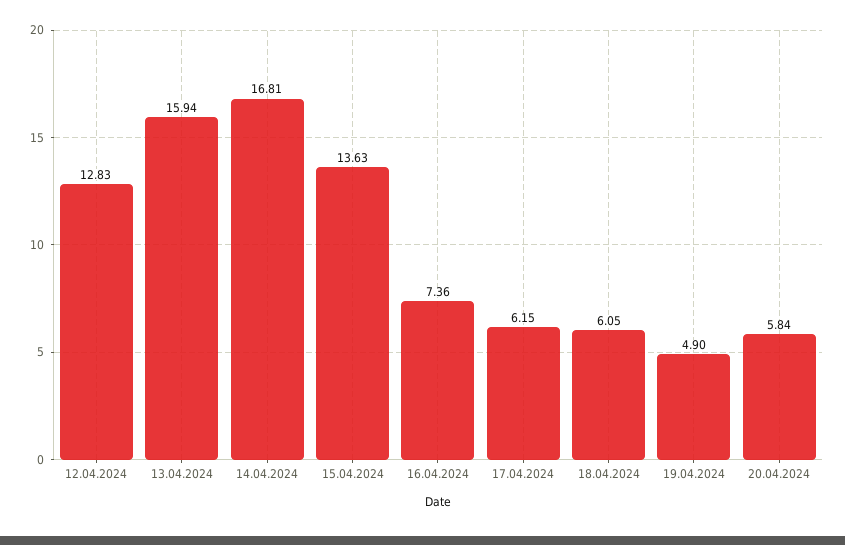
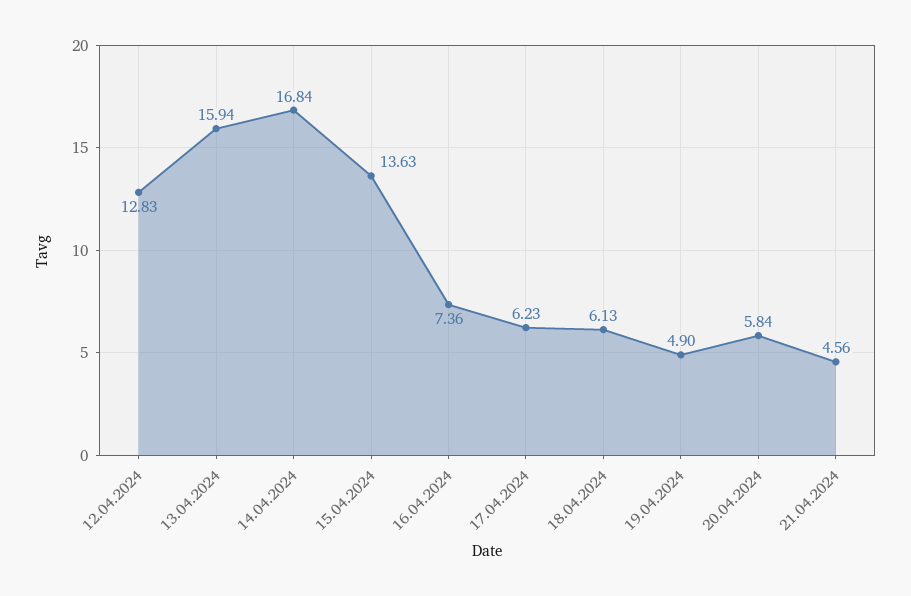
14.04.2024: 16.81 -> 16.84
17.04.2024: 6.15 -> 6.23
18.04.2024: 6.05 -> 6.13
21.04.2024: none -> 4.56

